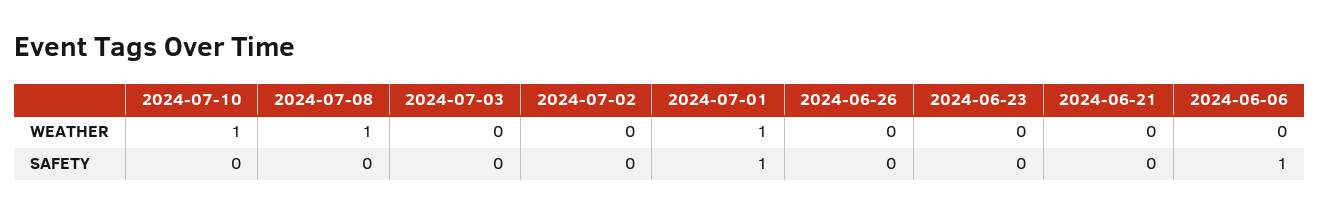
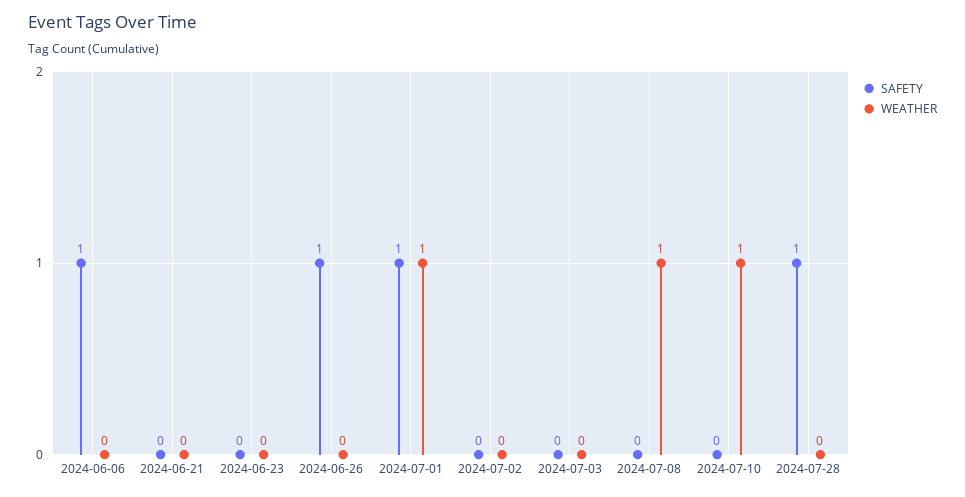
SAFETY, 2024-06-26: 0 -> 1
SAFETY, 2024-07-28: none -> 1
WEATHER, 2024-07-28: none -> 0

